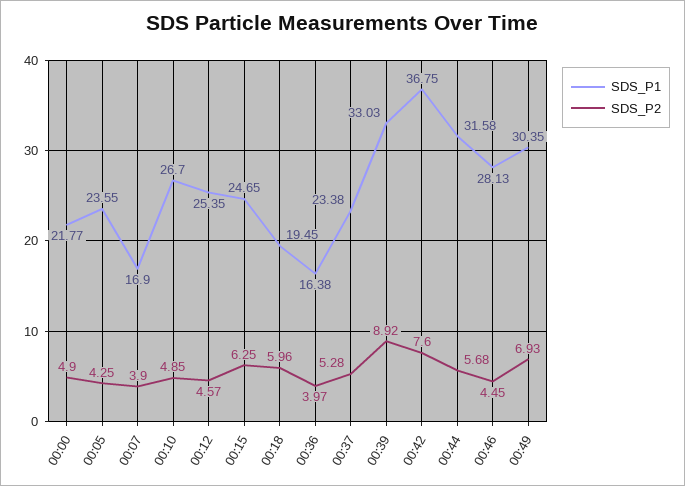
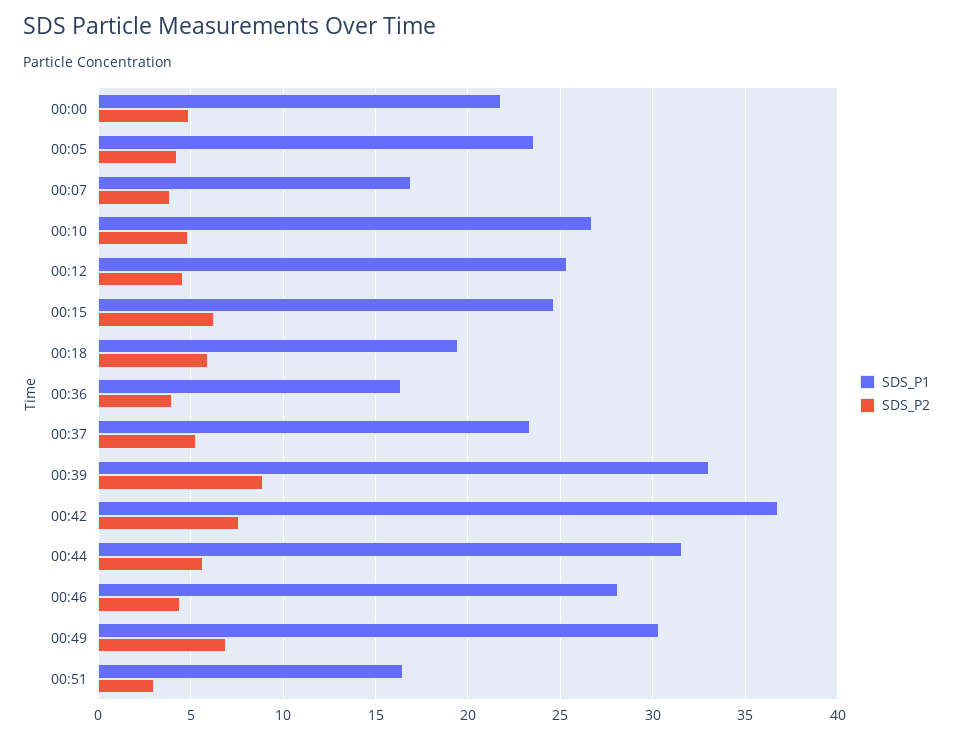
SDS_P1, 00:51: none -> 16.5
SDS_P2, 00:51: none -> 3

